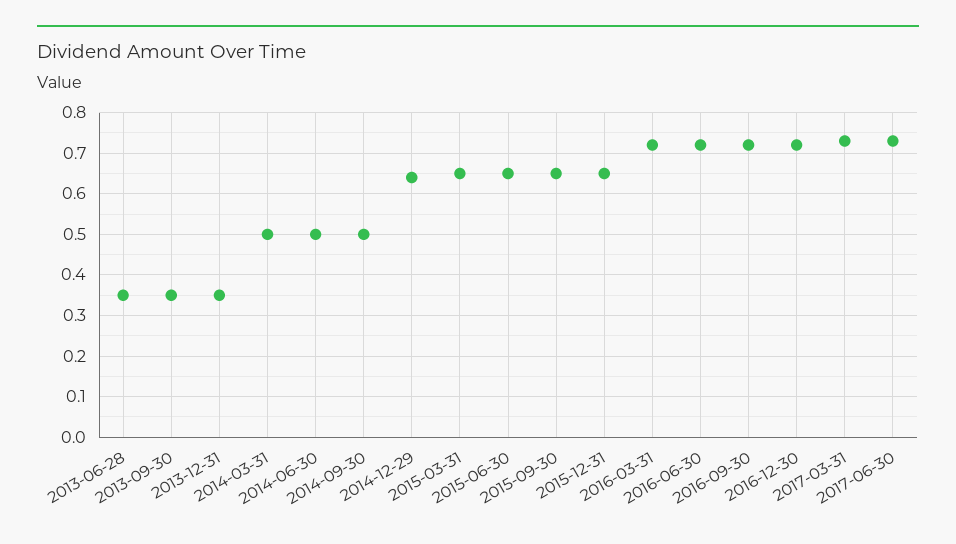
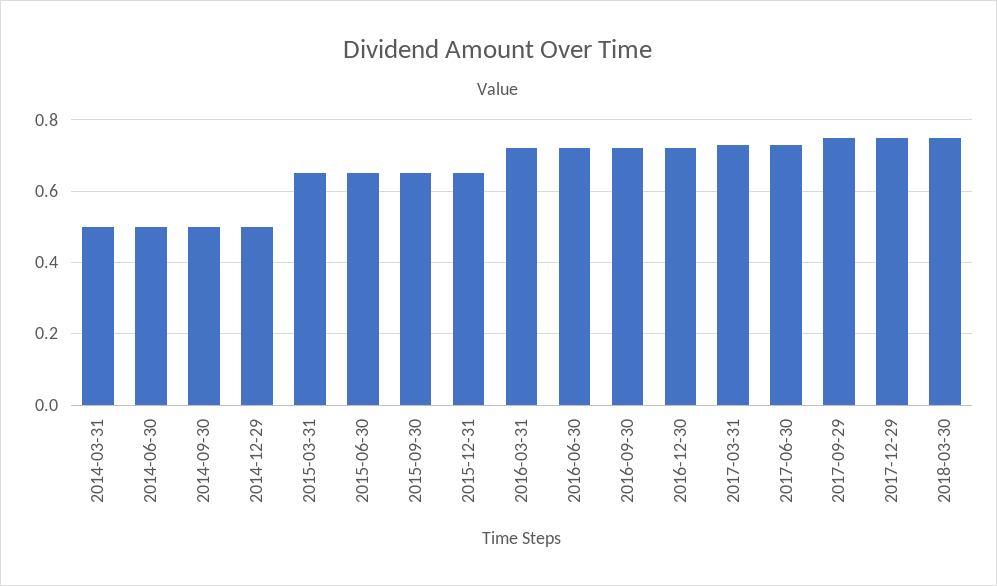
2013-06-28: 0.35 -> none
2013-09-30: 0.35 -> none
2013-12-31: 0.35 -> none
2014-12-29: 0.65 -> 0.5
2017-09-29: none -> 0.75
2017-12-29: none -> 0.75
2018-03-30: none -> 0.75

